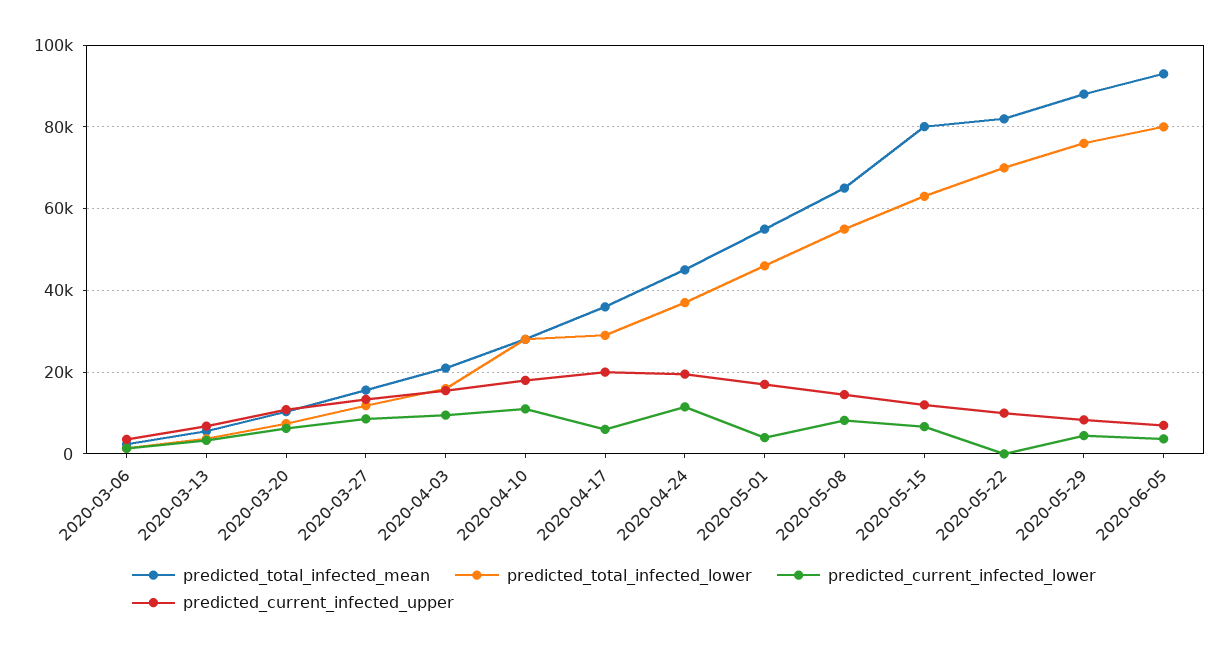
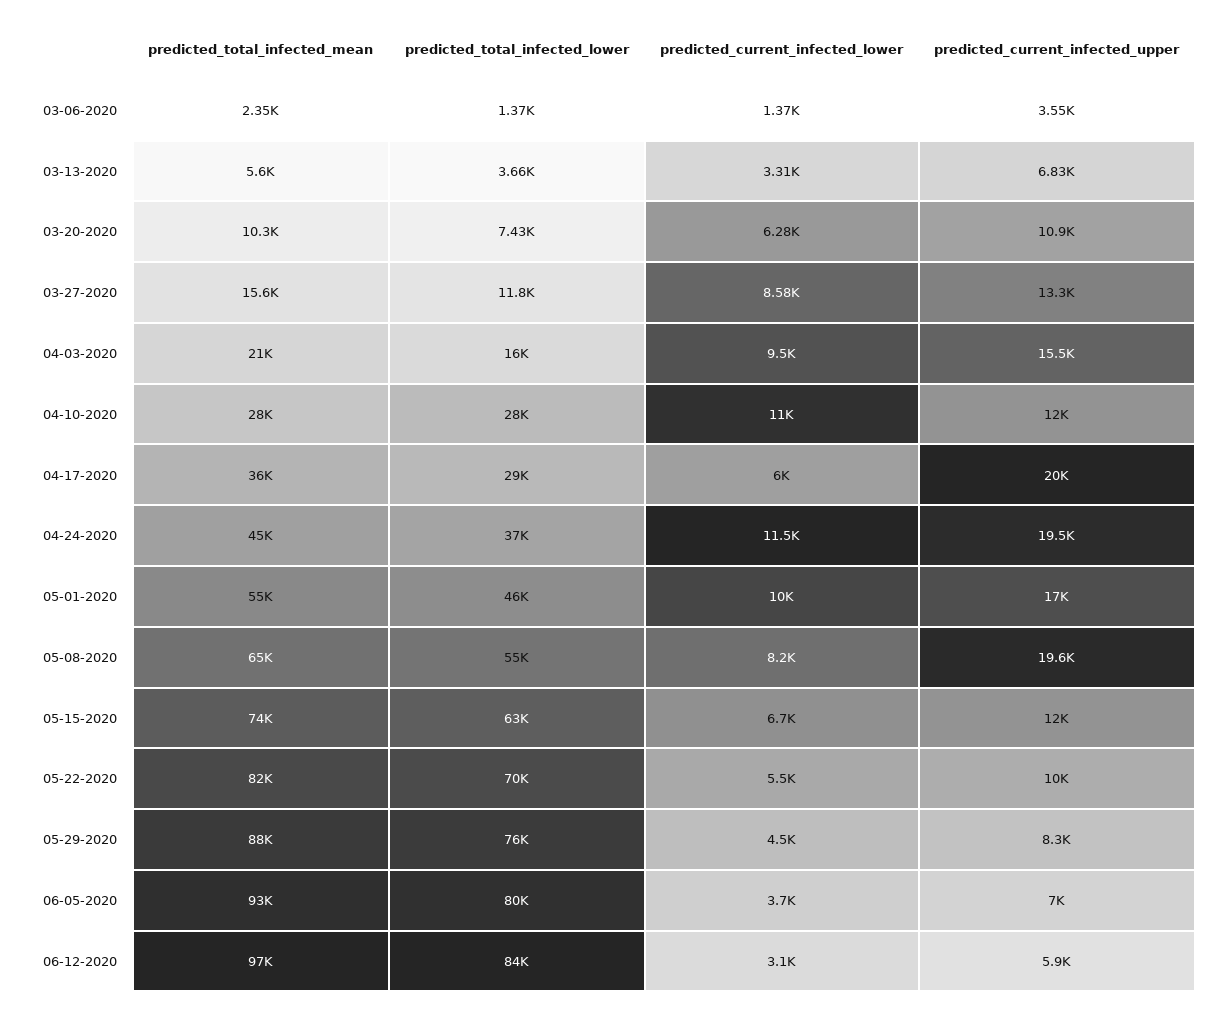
predicted_current_infected_upper, 2020-04-10: 18000 -> 12000
predicted_current_infected_lower, 2020-05-01: 4000 -> 10000
predicted_current_infected_upper, 2020-05-08: 14000 -> 19600
predicted_total_infected_mean, 2020-05-15: 80000 -> 74000
predicted_current_infected_lower, 2020-05-22: 0 -> 5500
predicted_total_infected_mean, 06-12-2020: none -> 97000
predicted_total_infected_lower, 06-12-2020: none -> 84000
predicted_current_infected_lower, 06-12-2020: none -> 3100
predicted_current_infected_upper, 06-12-2020: none -> 5900

